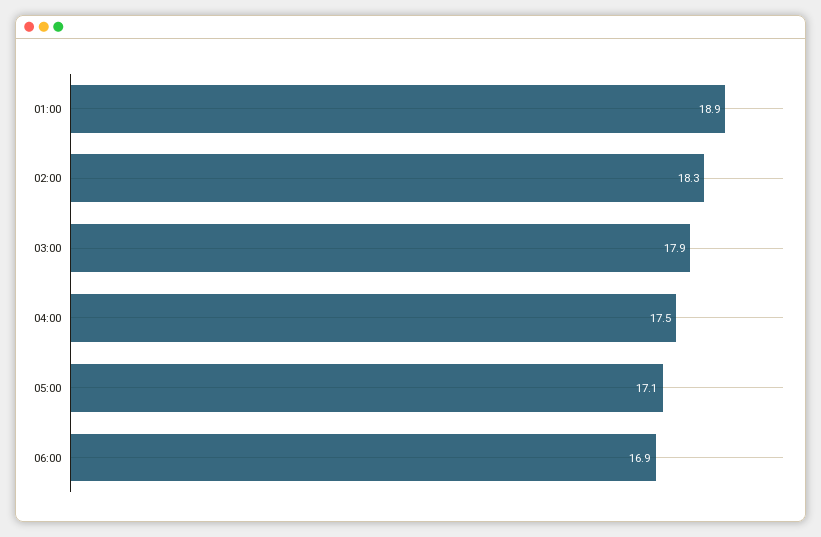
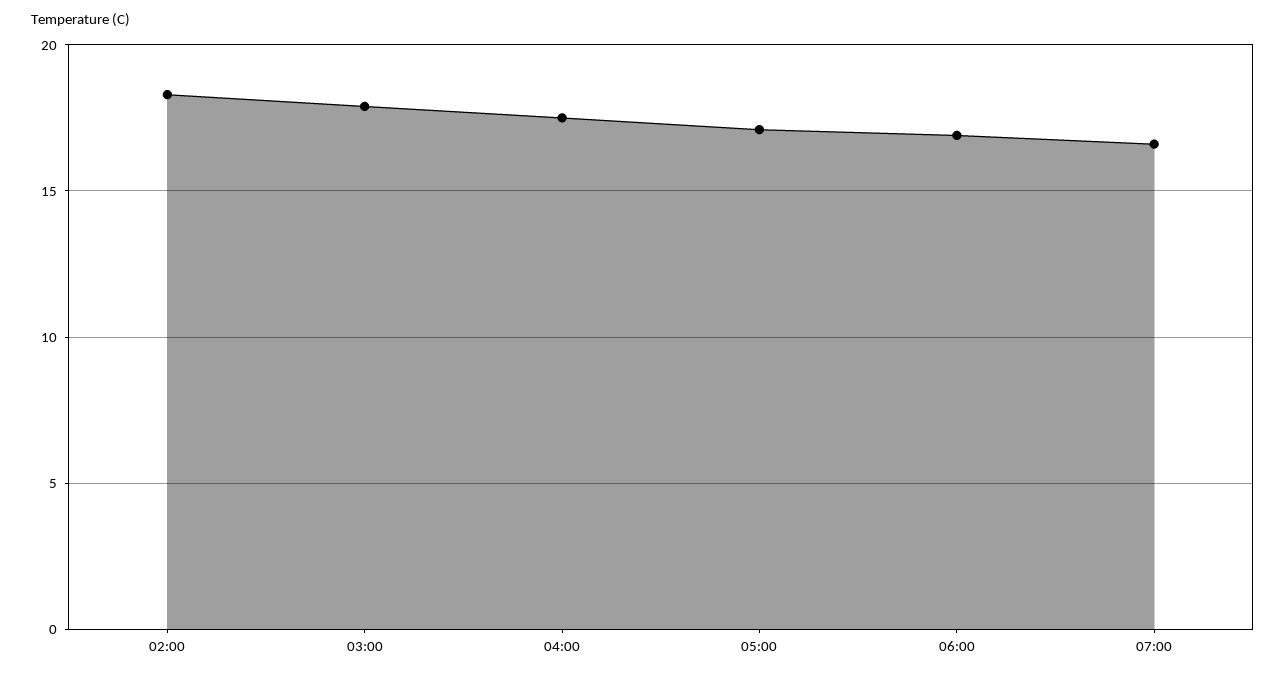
01:00: 18.9 -> none
07:00: none -> 16.5

